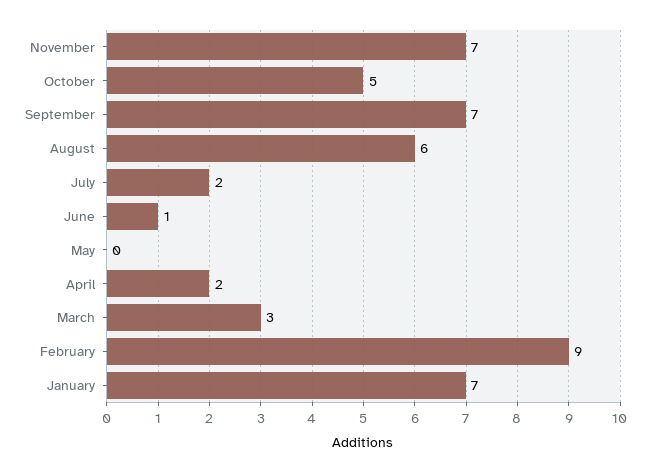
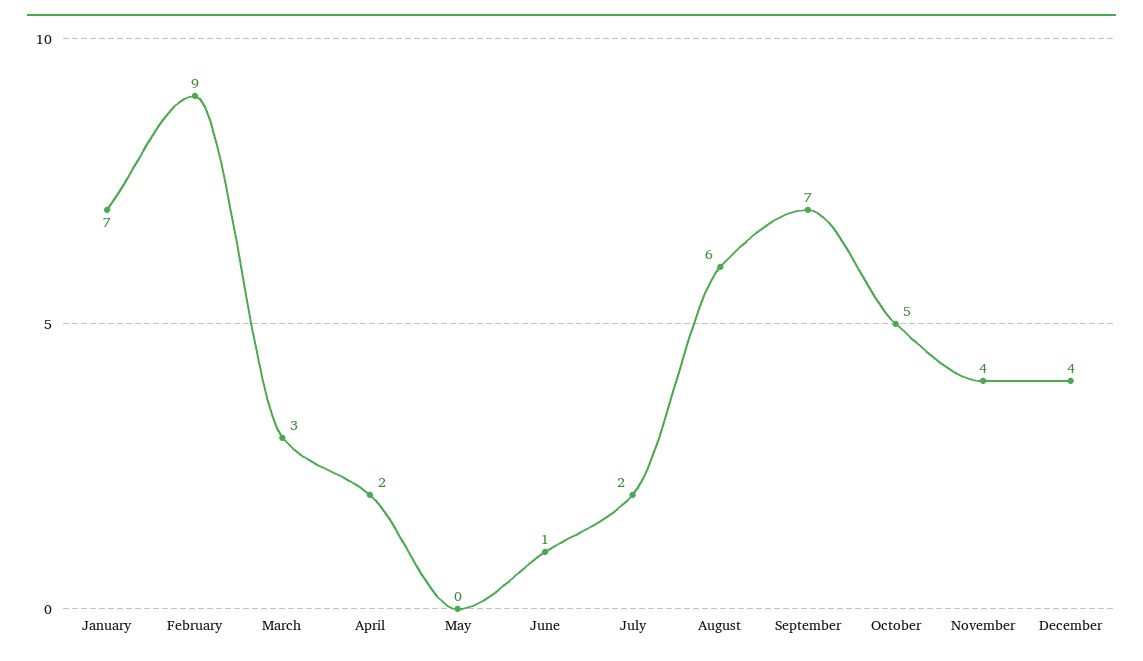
November: 7 -> 4
December: none -> 4

